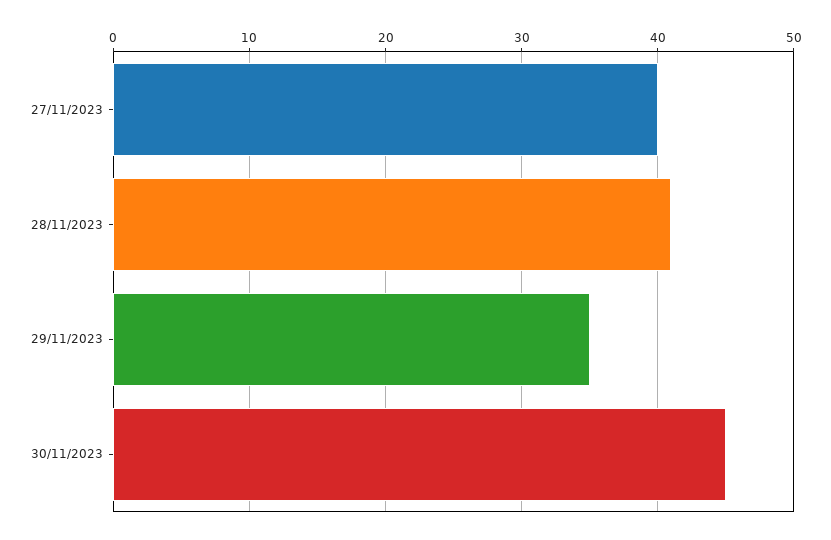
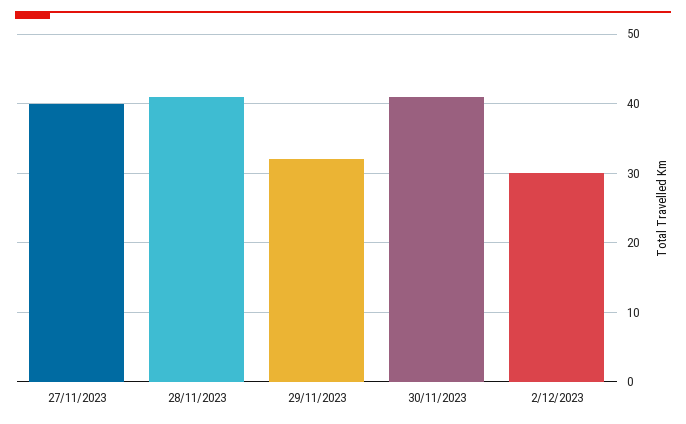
29/11/2023: 35 -> 32
30/11/2023: 45 -> 41
2/12/2023: none -> 30

